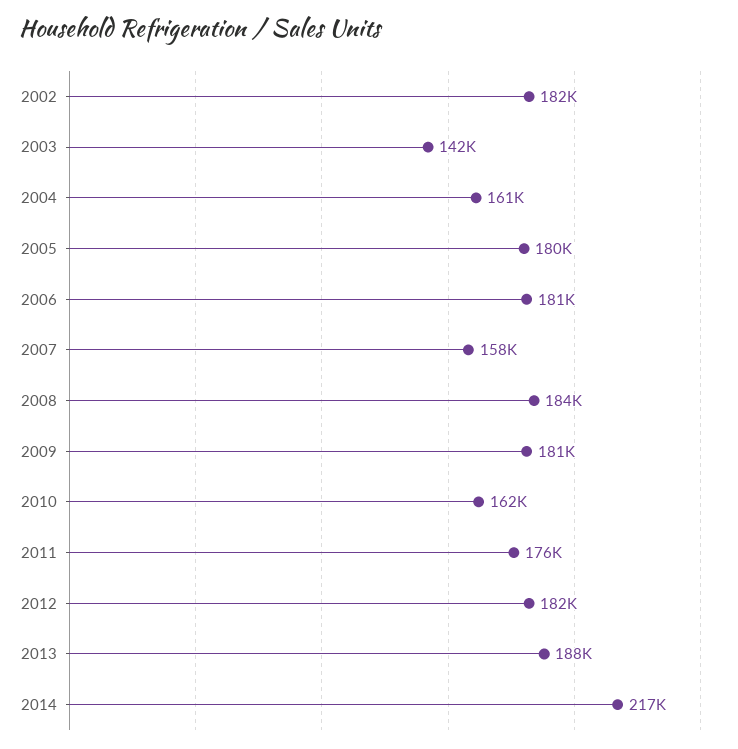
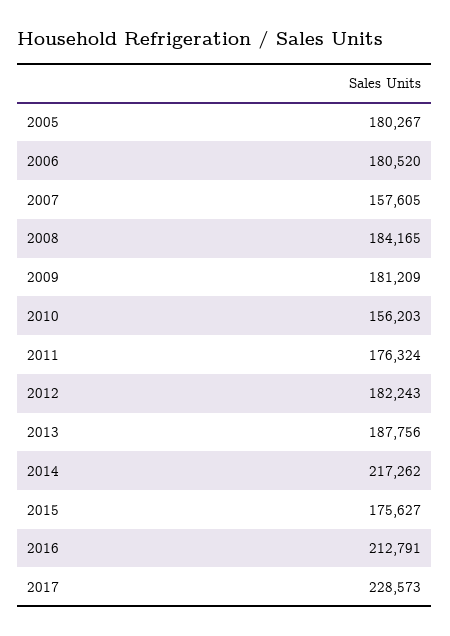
2002: 182000 -> none
2003: 142000 -> none
2004: 161000 -> none
2010: 162000 -> 156203
2015: none -> 175627
2016: none -> 212791
2017: none -> 228573

